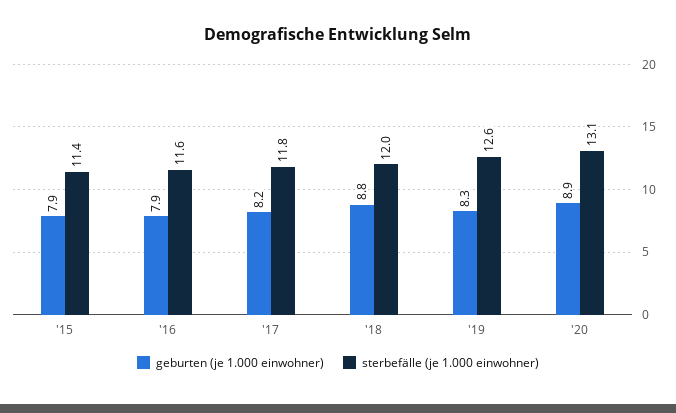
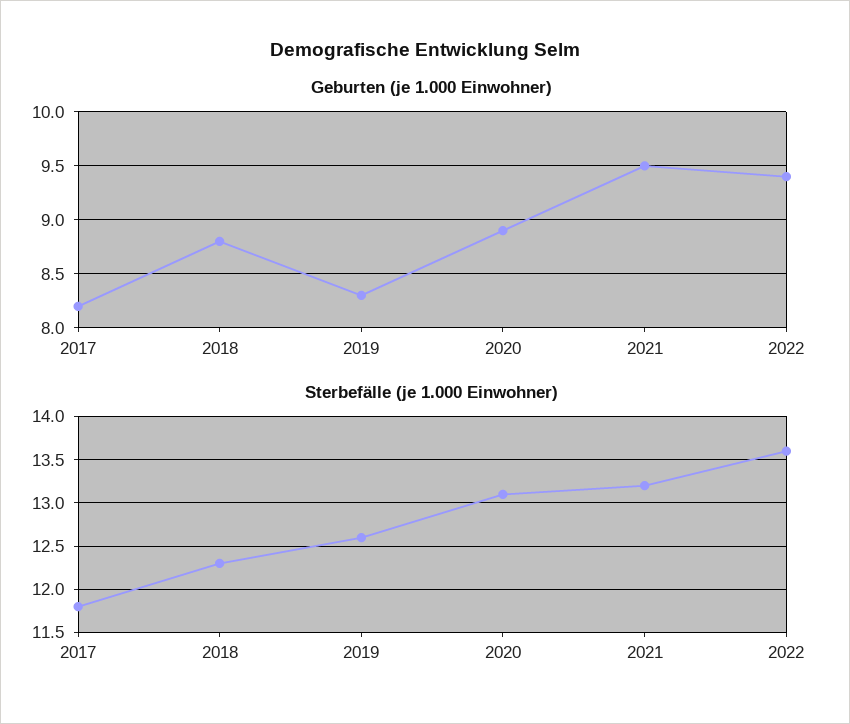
geburten (je 1.000 einwohner), '15: 7.9 -> none
sterbefälle (je 1.000 einwohner), '15: 11.4 -> none
geburten (je 1.000 einwohner), '16: 7.9 -> none
sterbefälle (je 1.000 einwohner), '16: 11.6 -> none
sterbefälle (je 1.000 einwohner), '18: 12 -> 12.3
geburten (je 1.000 einwohner), 2021: none -> 9.5
geburten (je 1.000 einwohner), 2022: none -> 9.4
sterbefälle (je 1.000 einwohner), 2021: none -> 13.2
sterbefälle (je 1.000 einwohner), 2022: none -> 13.6

